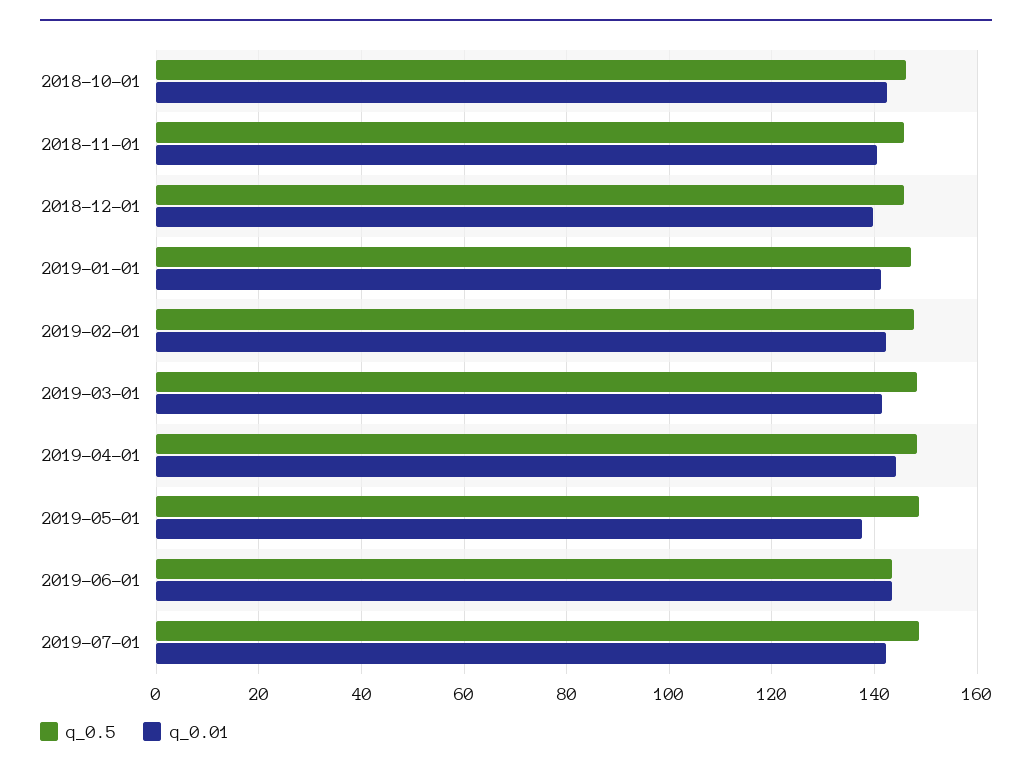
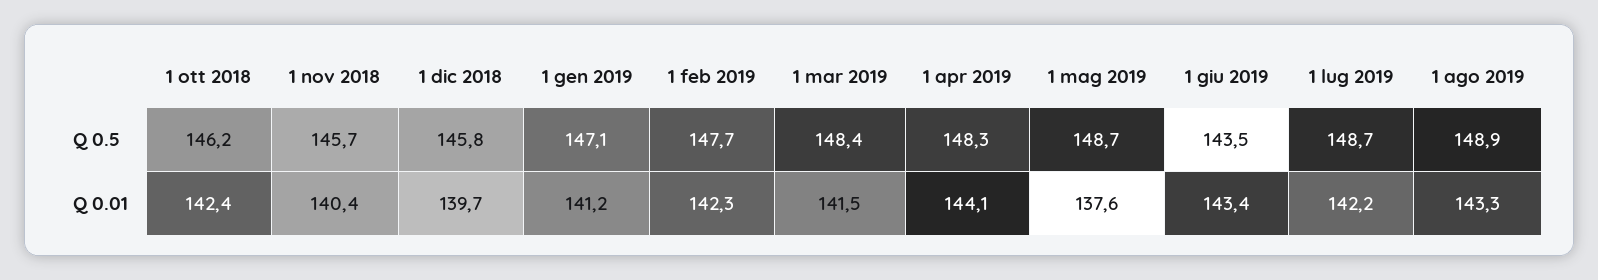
q_0.5, 1 ago 2019: none -> 148.9
q_0.01, 1 ago 2019: none -> 143.3

